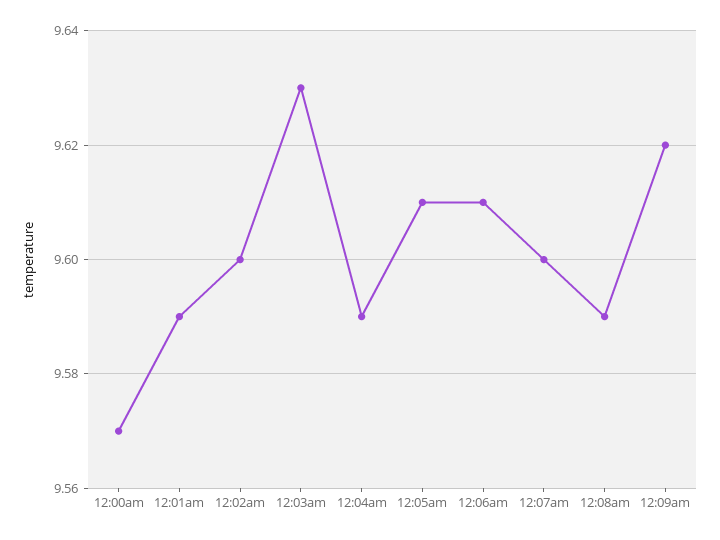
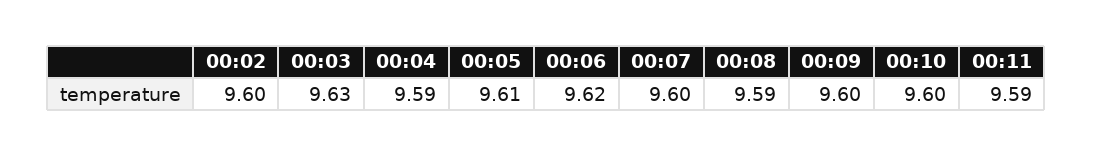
12:00am: 9.57 -> none
12:01am: 9.59 -> none
12:06am: 9.61 -> 9.62
12:09am: 9.62 -> 9.6
00:10: none -> 9.6
00:11: none -> 9.59

